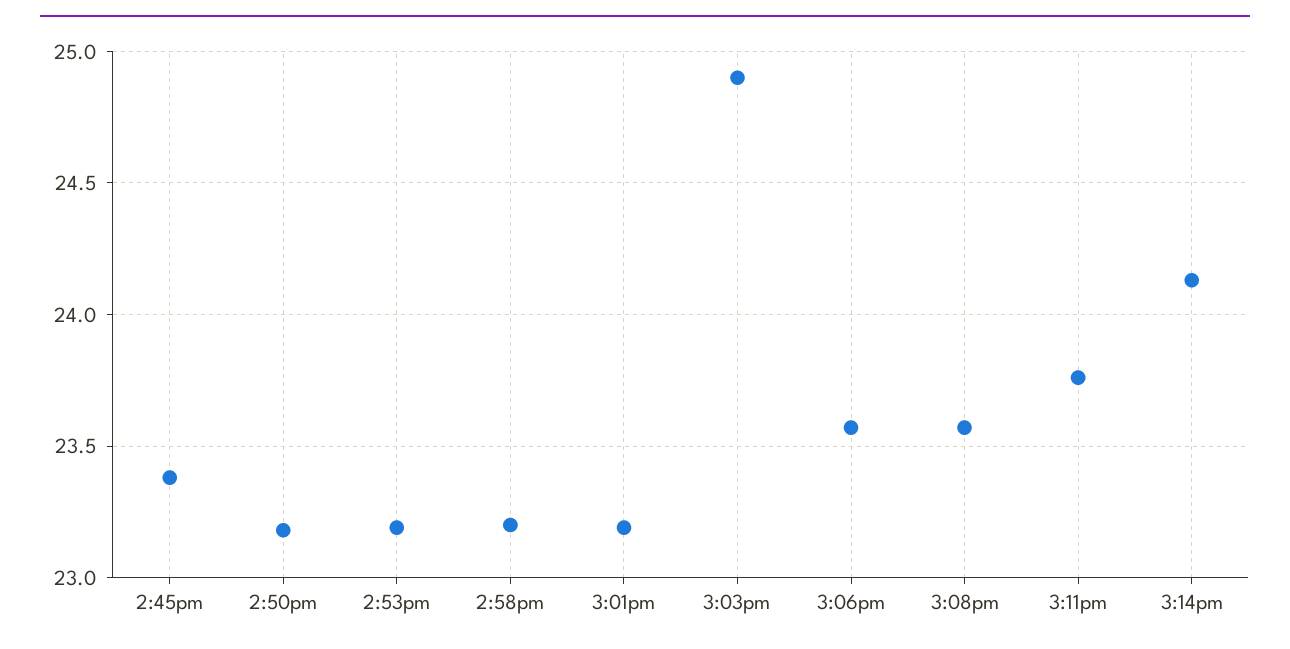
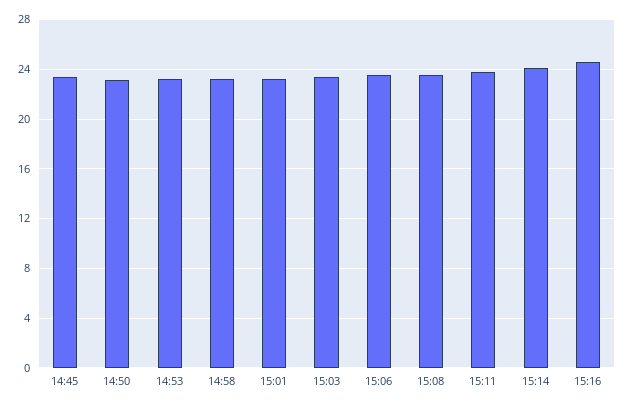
3:03pm: 24.9 -> 23.5
15:16: none -> 24.5

